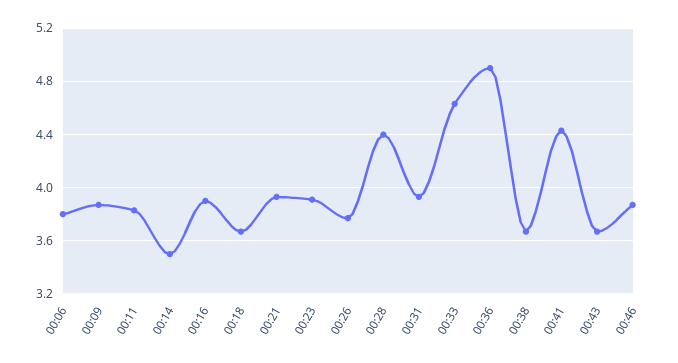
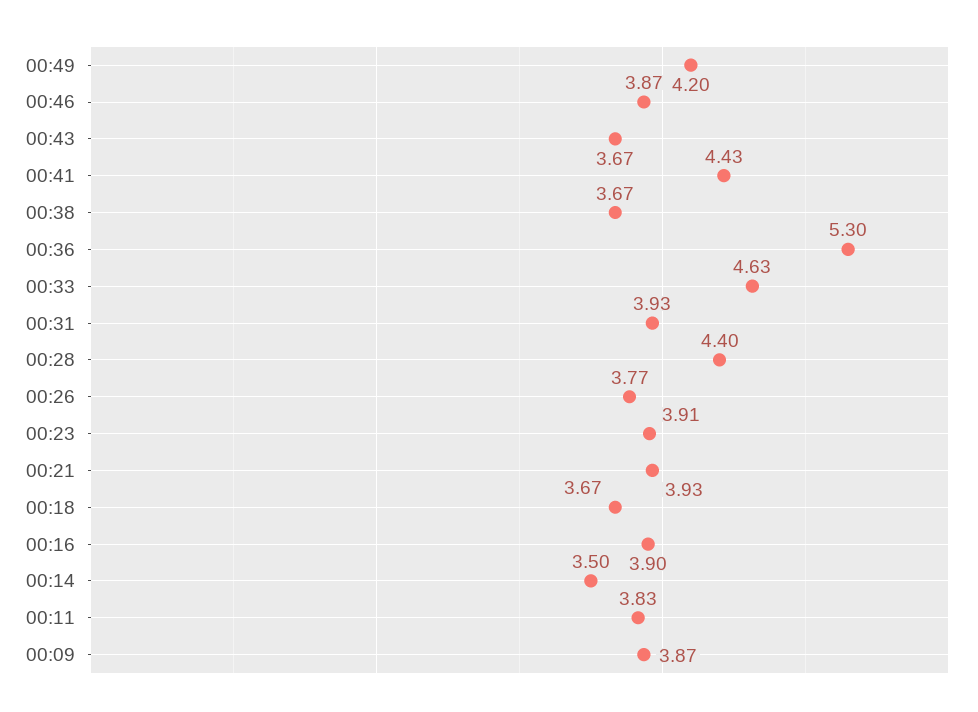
00:06: 3.8 -> none
00:36: 4.9 -> 5.3
00:49: none -> 4.2

